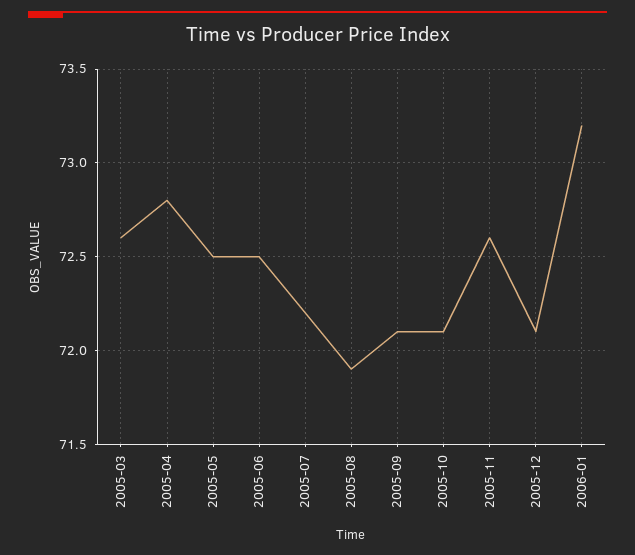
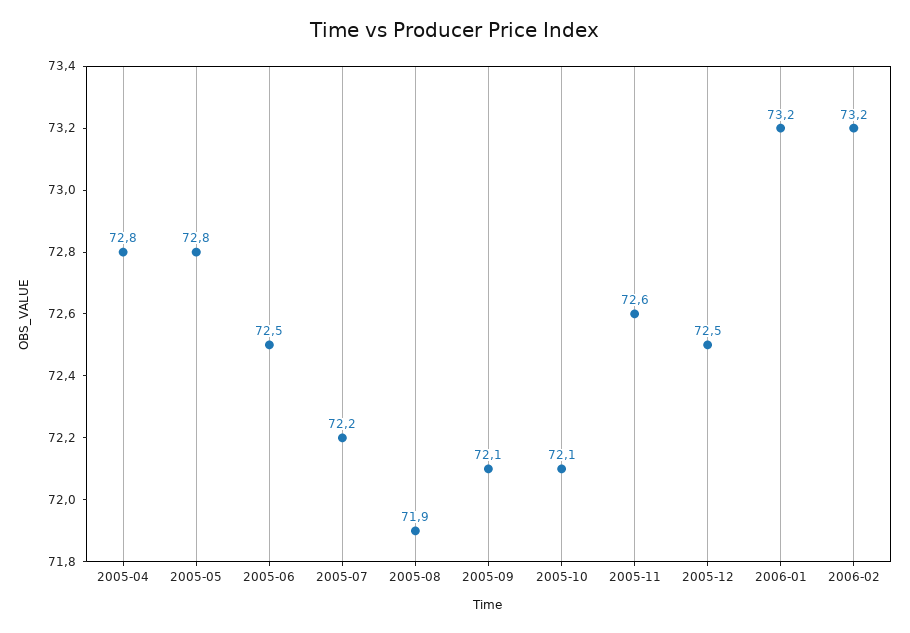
2005-03: 72.6 -> none
2005-05: 72.5 -> 72.8
2005-12: 72.1 -> 72.5
2006-02: none -> 73.2

